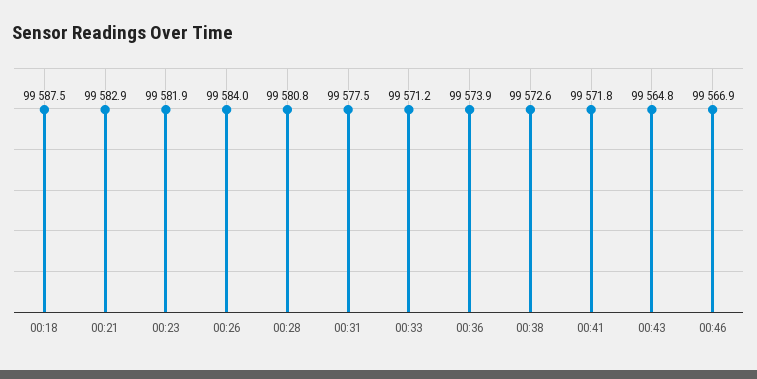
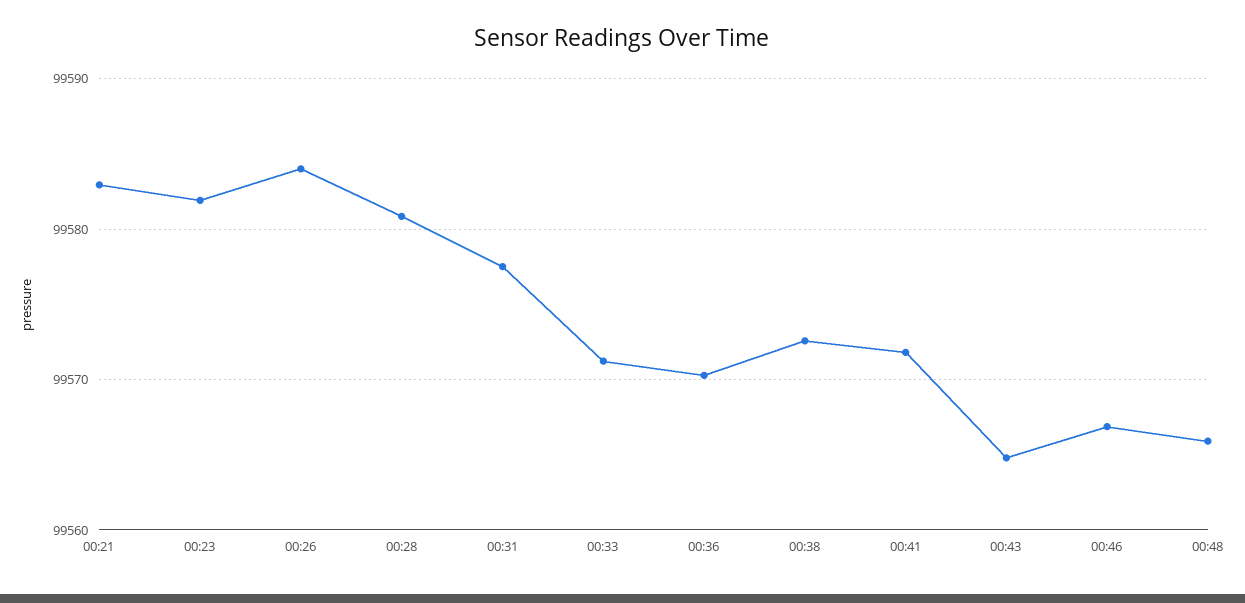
00:18: 99587.5 -> none
00:36: 99573.9 -> 99570
00:48: none -> 99566

